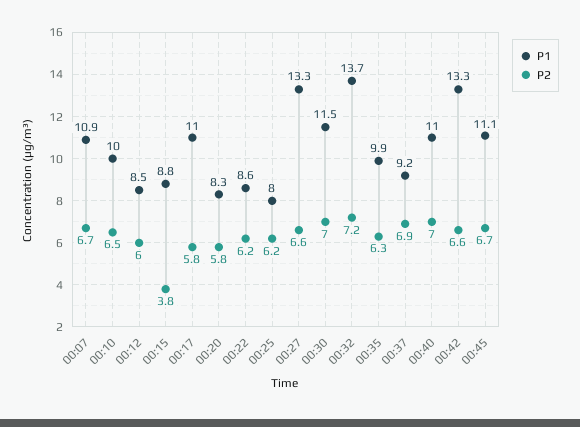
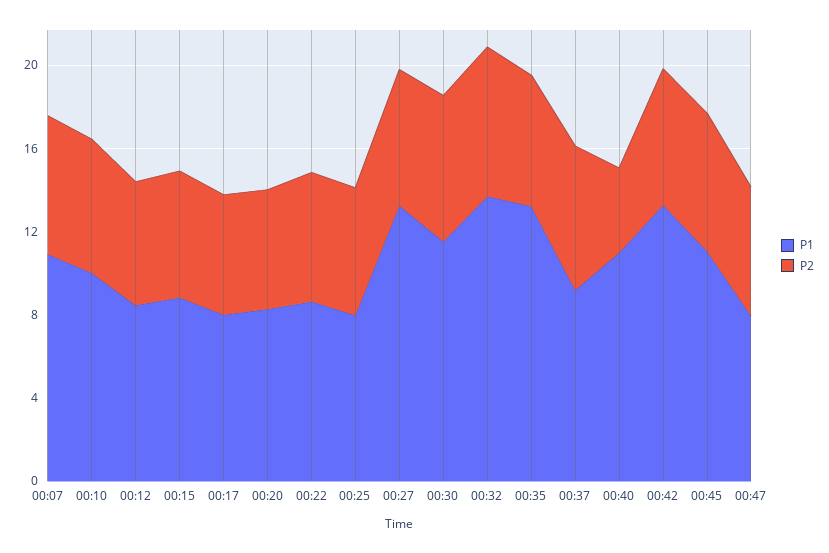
P2, 00:15: 3.8 -> 6
P1, 00:17: 11 -> 8
P1, 00:35: 9.9 -> 13
P2, 00:40: 7 -> 4
P1, 00:47: none -> 8
P2, 00:47: none -> 6

